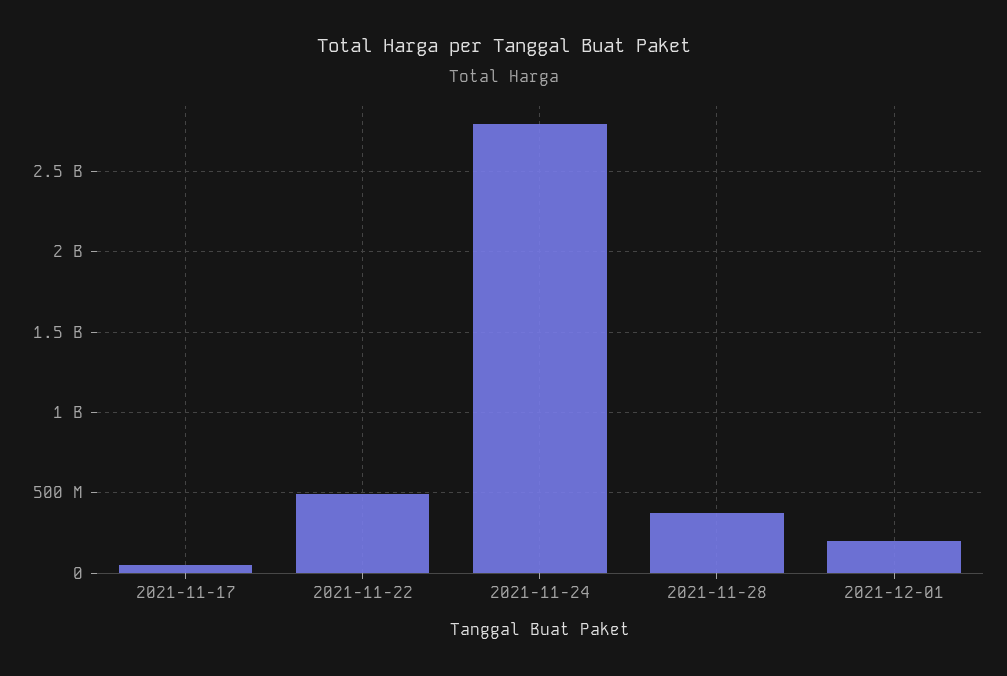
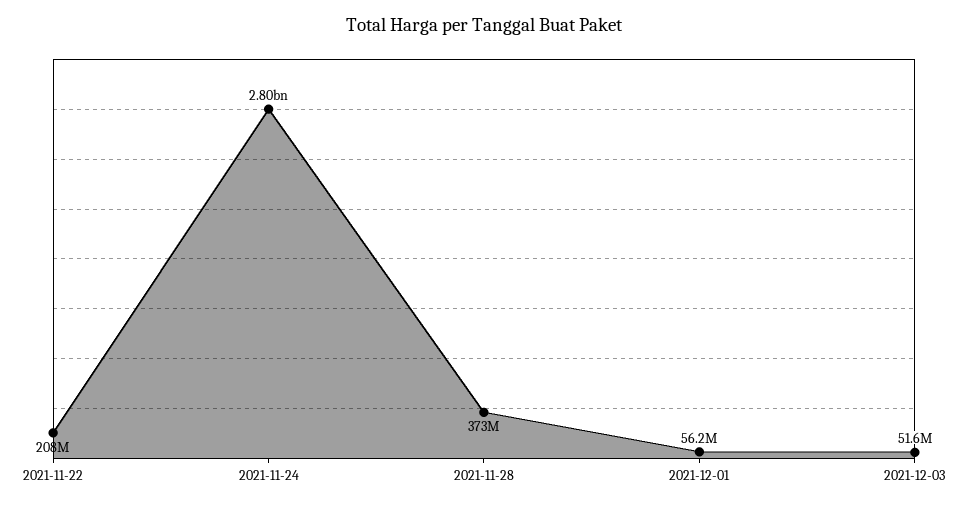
2021-11-17: 50000000 -> none
2021-11-22: 500000000 -> 208000000
2021-12-01: 200000000 -> 56200000
2021-12-03: none -> 51600000

